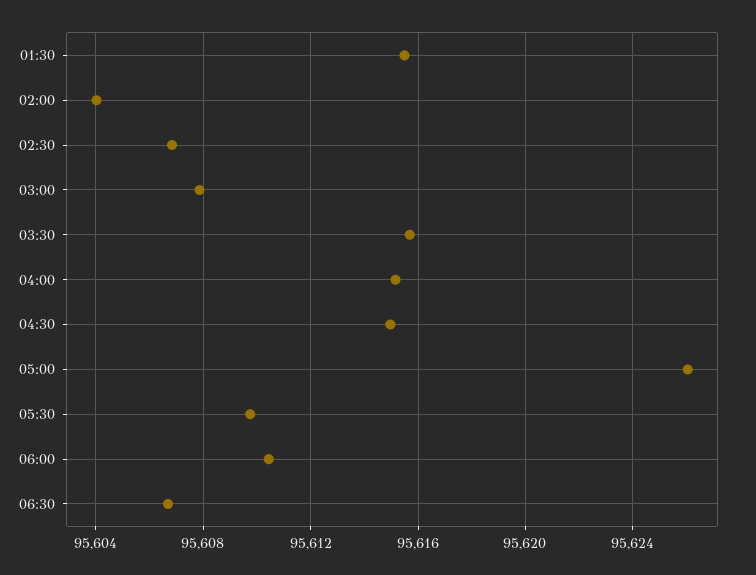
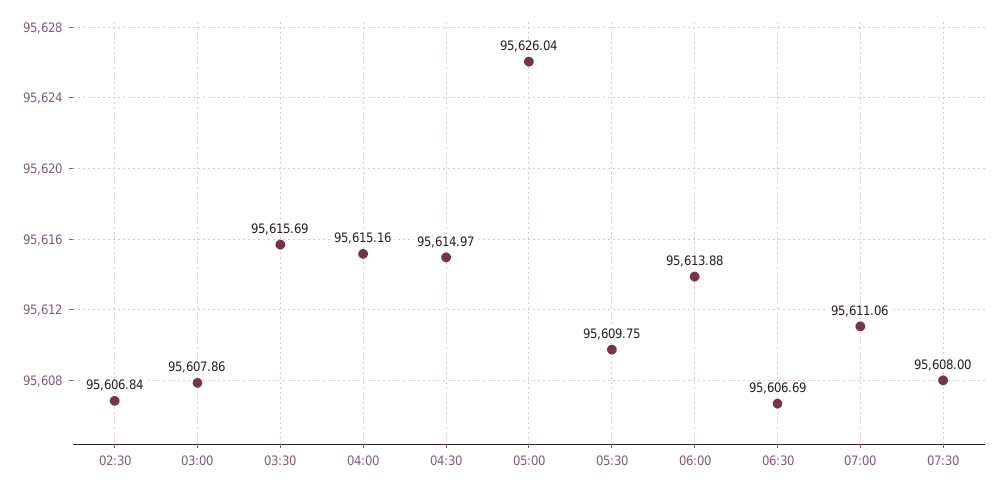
01:30: 95615.5 -> none
02:00: 95604 -> none
06:00: 95610.5 -> 95613.88
07:00: none -> 95611.06
07:30: none -> 95608

